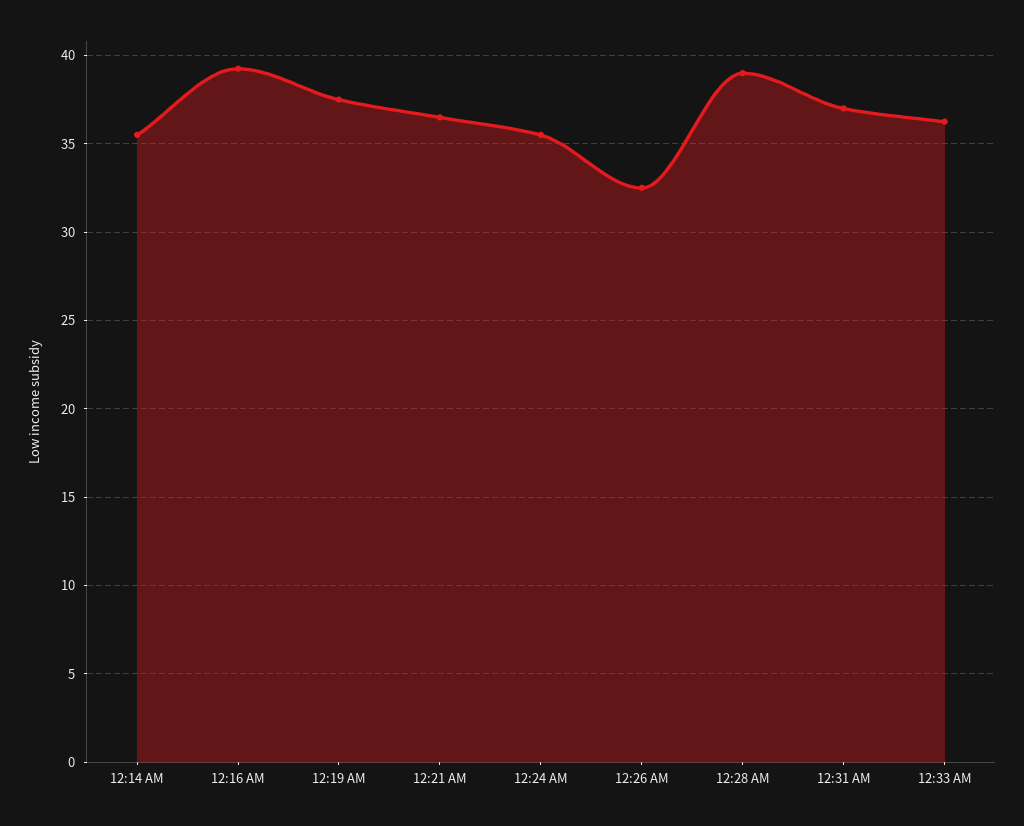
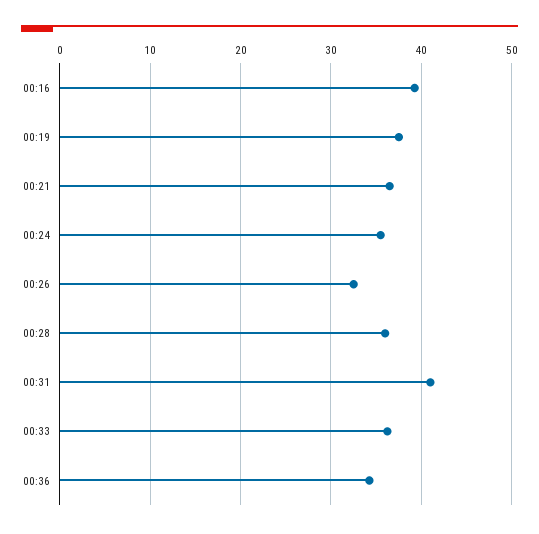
12:14 AM: 35.5 -> none
12:28 AM: 39 -> 36
12:31 AM: 37 -> 41
00:36: none -> 34

